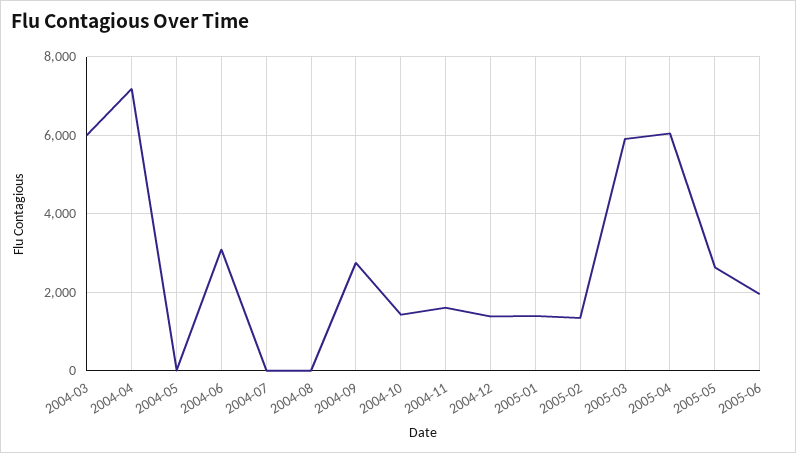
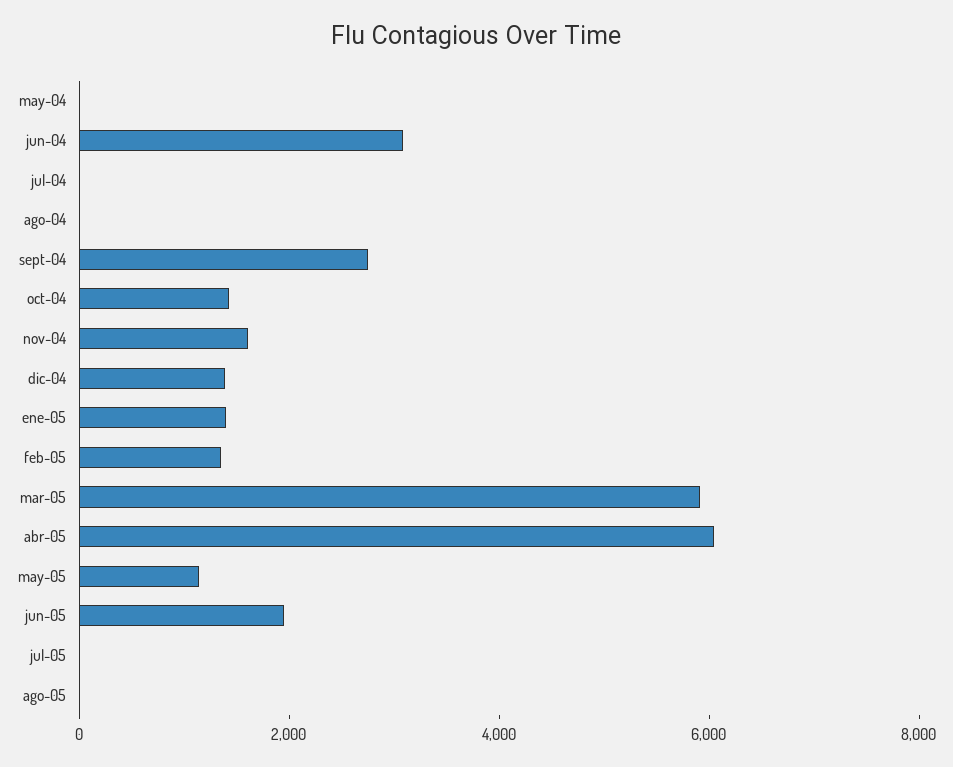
2004-03: 6000 -> none
2004-04: 7200 -> none
2005-05: 2600 -> 1000
jul-05: none -> 0
ago-05: none -> 0

